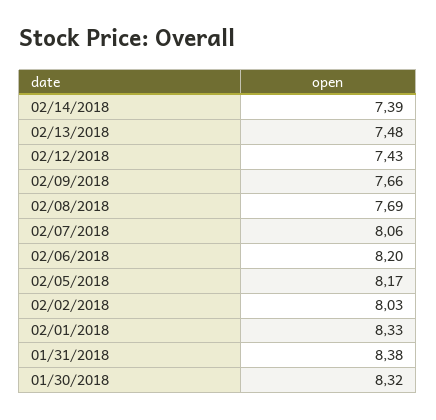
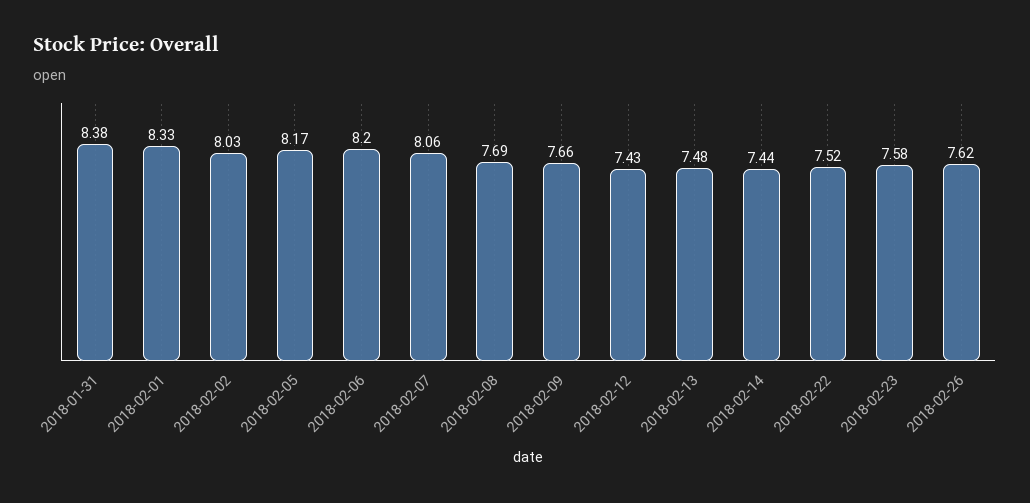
02/14/2018: 7.39 -> 7.44
01/30/2018: 8.32 -> none
2018-02-22: none -> 7.52
2018-02-23: none -> 7.58
2018-02-26: none -> 7.62

